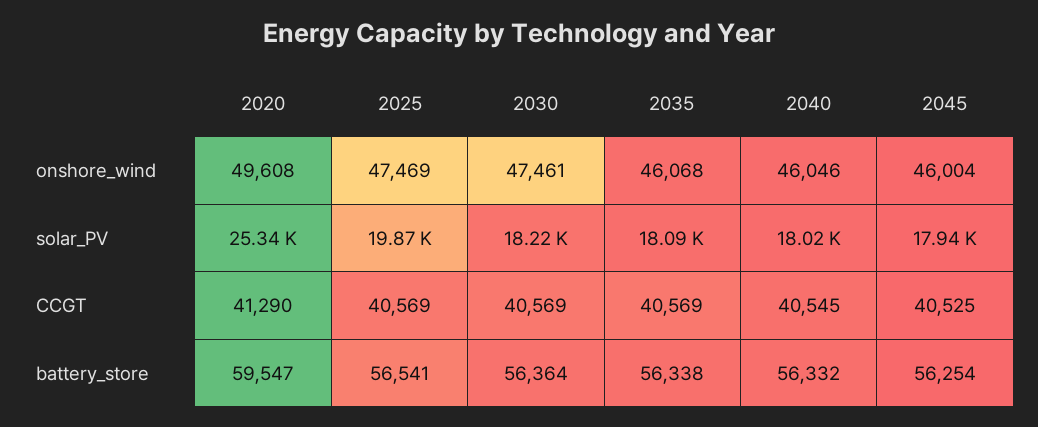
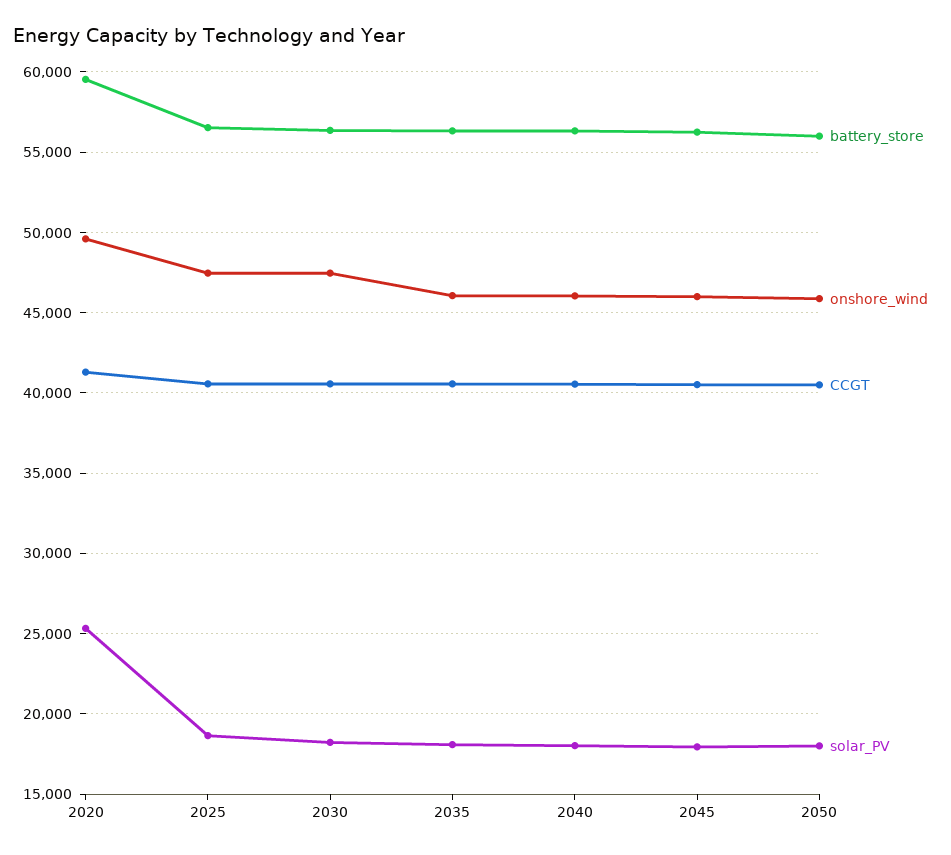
solar_PV, 2025: 19870 -> 18500
battery_store, 2050: none -> 56000
onshore_wind, 2050: none -> 46000
CCGT, 2050: none -> 40500
solar_PV, 2050: none -> 18000

